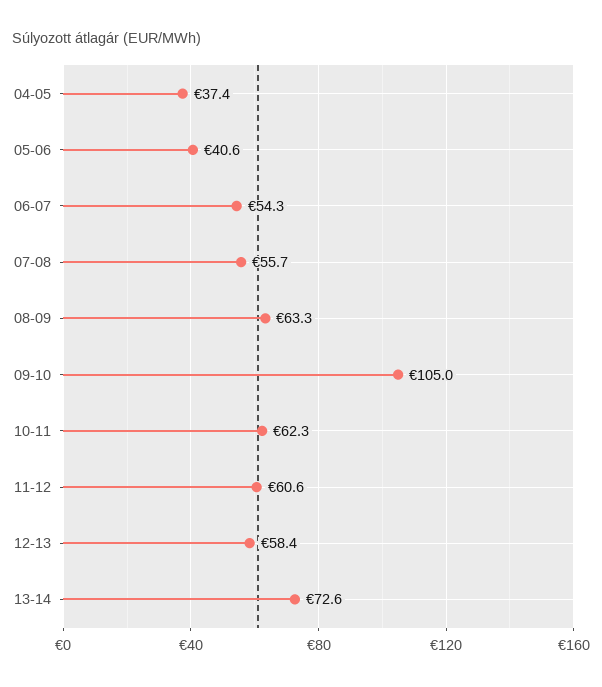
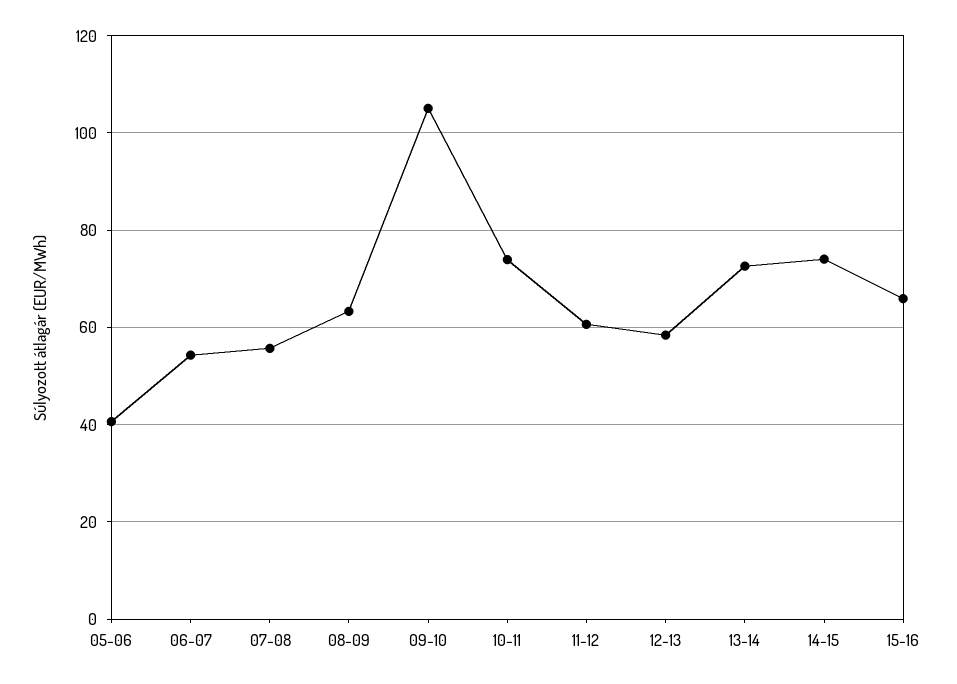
04-05: 37.4 -> none
10-11: 62.3 -> 74
14-15: none -> 74
15-16: none -> 66

